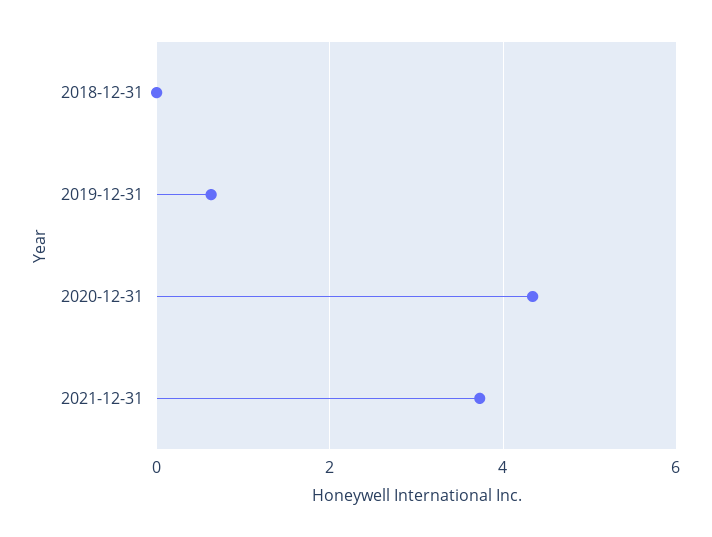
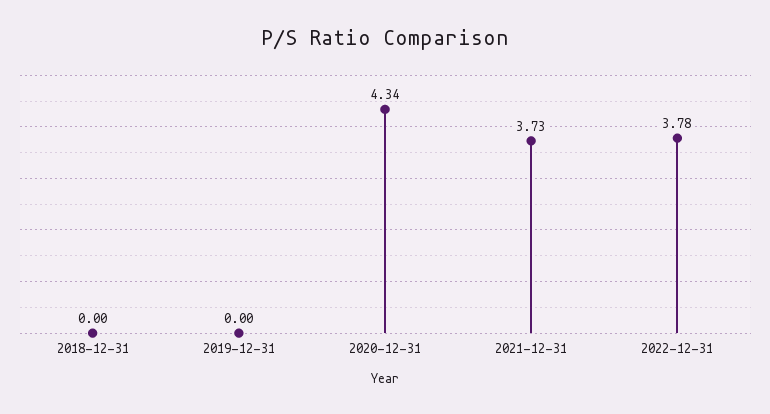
2019-12-31: 0.6 -> 0
2022-12-31: none -> 3.78

